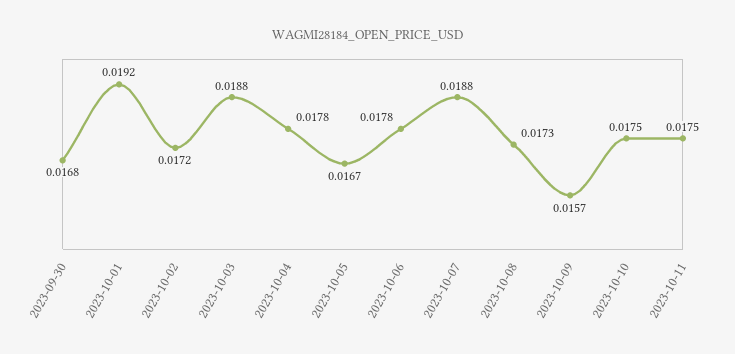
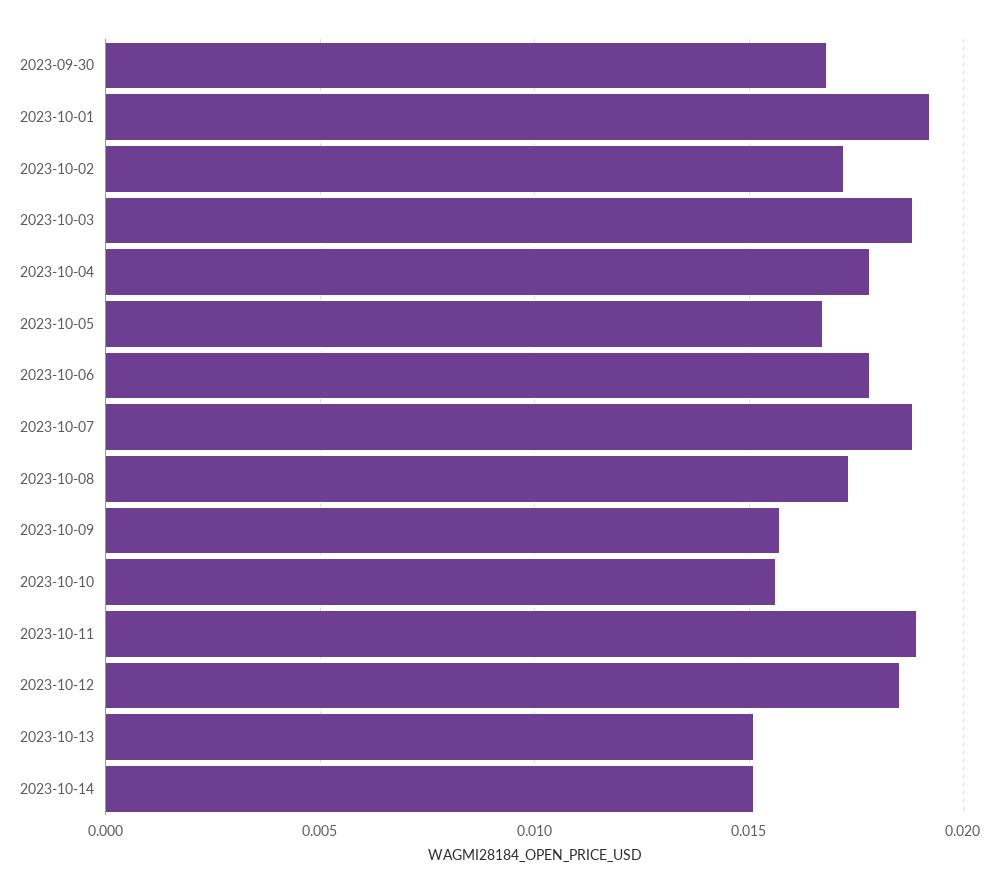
2023-10-10: 0.0175 -> 0.0155
2023-10-11: 0.0175 -> 0.019
2023-10-12: none -> 0.0185
2023-10-13: none -> 0.015
2023-10-14: none -> 0.015

